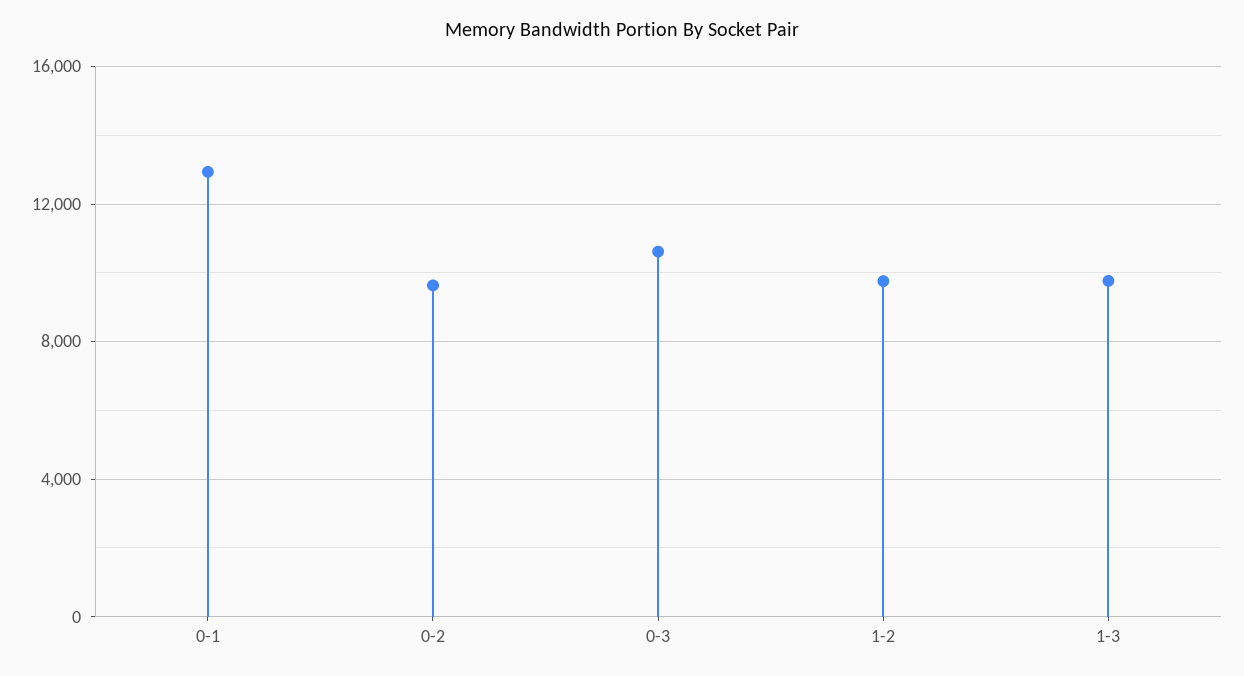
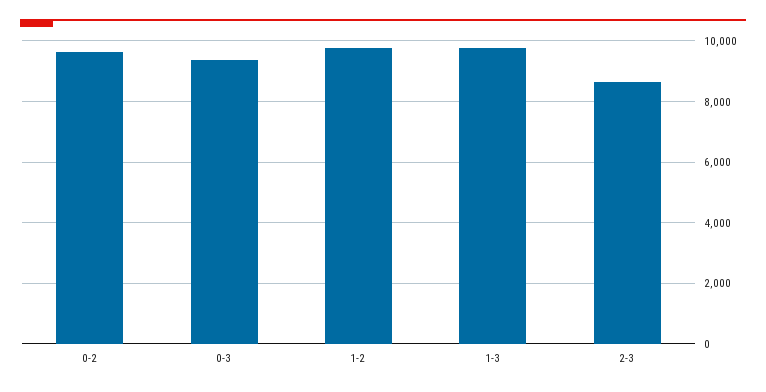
0-1: 13000 -> none
0-3: 10500 -> 9400
2-3: none -> 8600

